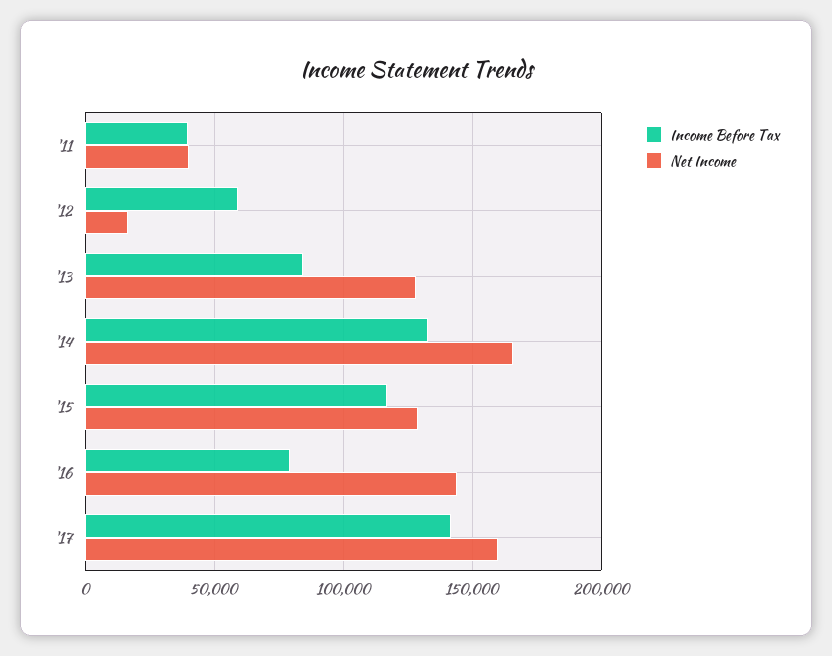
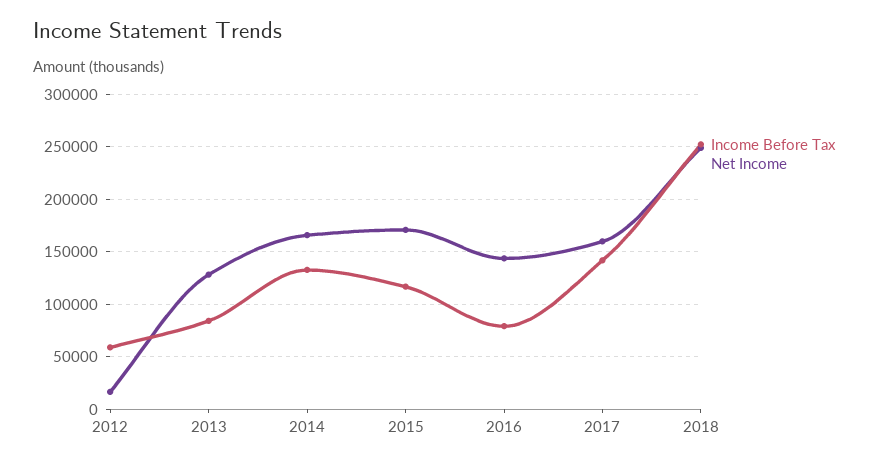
Income Before Tax, '11: 40000 -> none
Net Income, '11: 40000 -> none
Net Income, '15: 130000 -> 170000
Income Before Tax, 2018: none -> 250000
Net Income, 2018: none -> 250000

